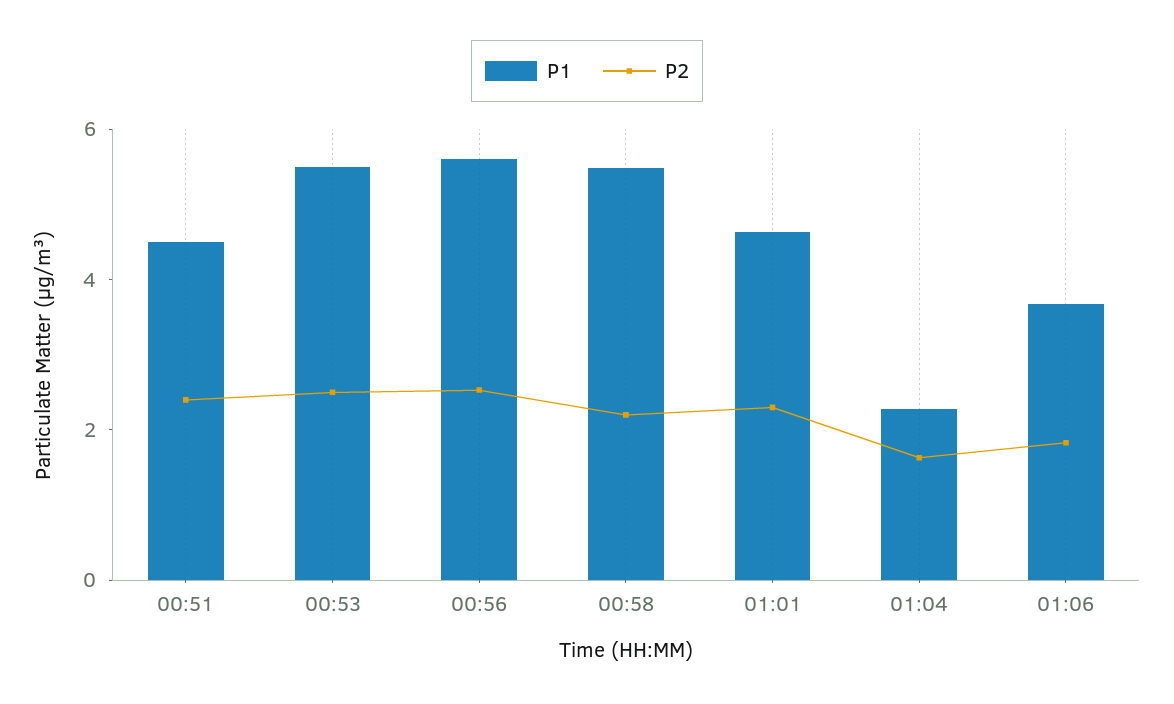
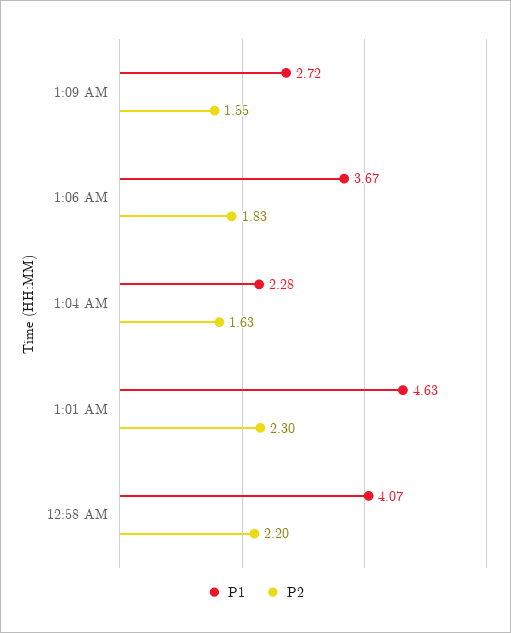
P1, 00:51: 4.5 -> none
P2, 00:51: 2.5 -> none
P1, 00:53: 5.5 -> none
P2, 00:53: 2.5 -> none
P1, 00:56: 5.5 -> none
P2, 00:56: 2.5 -> none
P1, 00:58: 5.5 -> 4.07
P1, 1:09 AM: none -> 2.72
P2, 1:09 AM: none -> 1.55

